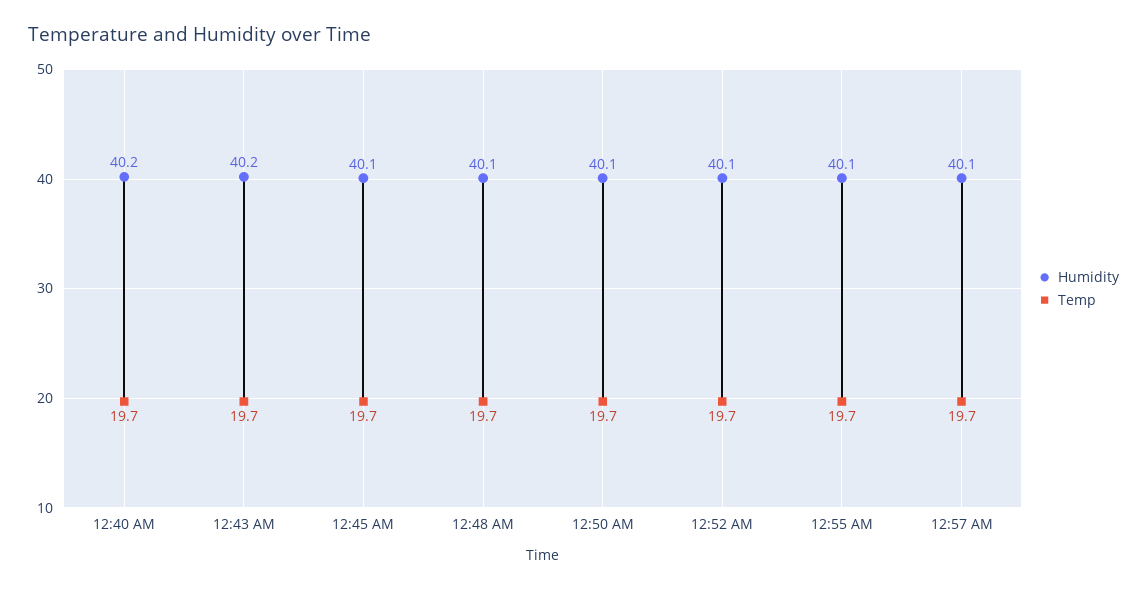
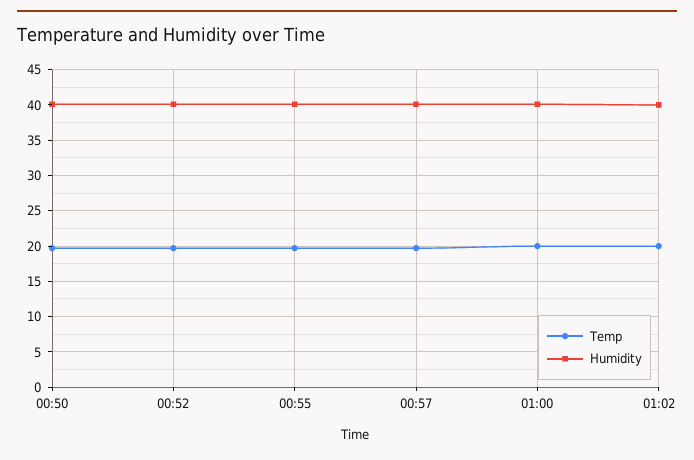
Humidity, 12:40 AM: 40.2 -> none
Temp, 12:40 AM: 19.7 -> none
Humidity, 12:43 AM: 40.2 -> none
Temp, 12:43 AM: 19.7 -> none
Humidity, 12:45 AM: 40.1 -> none
Temp, 12:45 AM: 19.7 -> none
Humidity, 12:48 AM: 40.1 -> none
Temp, 12:48 AM: 19.7 -> none
Temp, 01:00: none -> 20
Humidity, 01:00: none -> 40
Temp, 01:02: none -> 20
Humidity, 01:02: none -> 40

